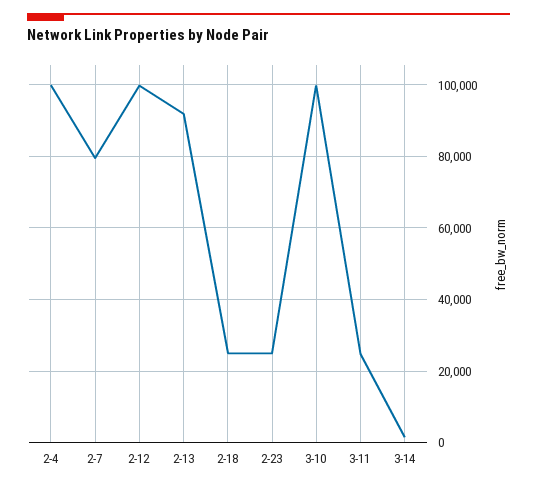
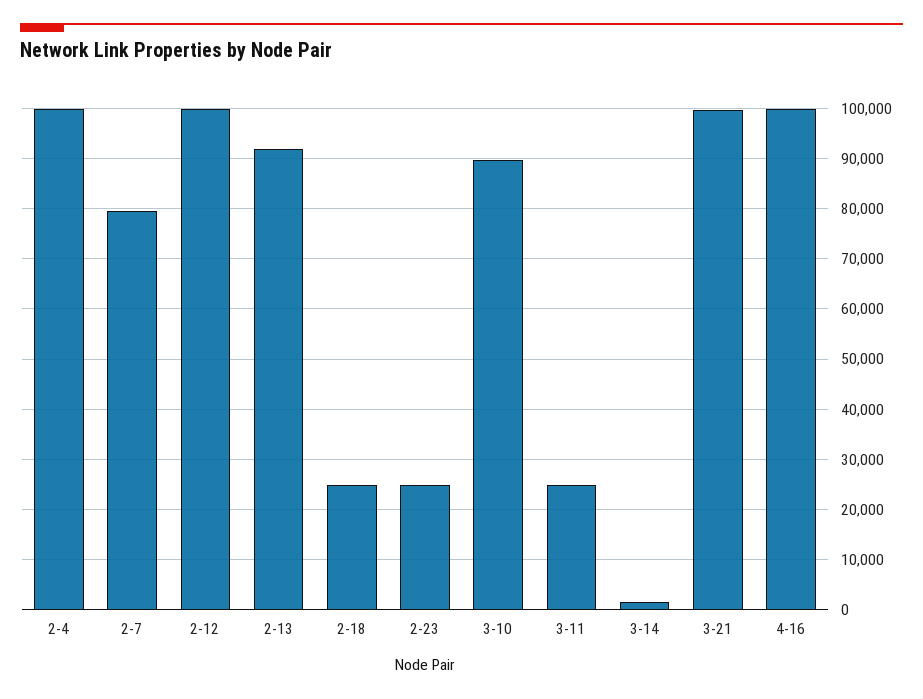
3-10: 100000 -> 90000
3-21: none -> 100000
4-16: none -> 100000

